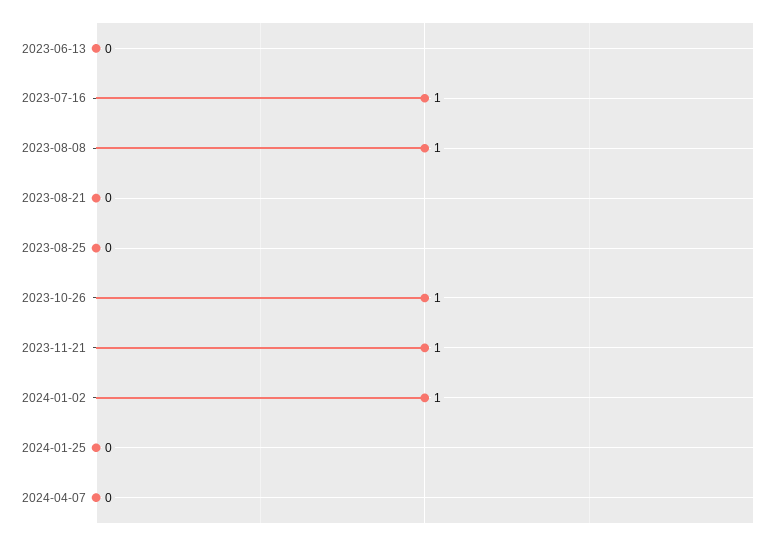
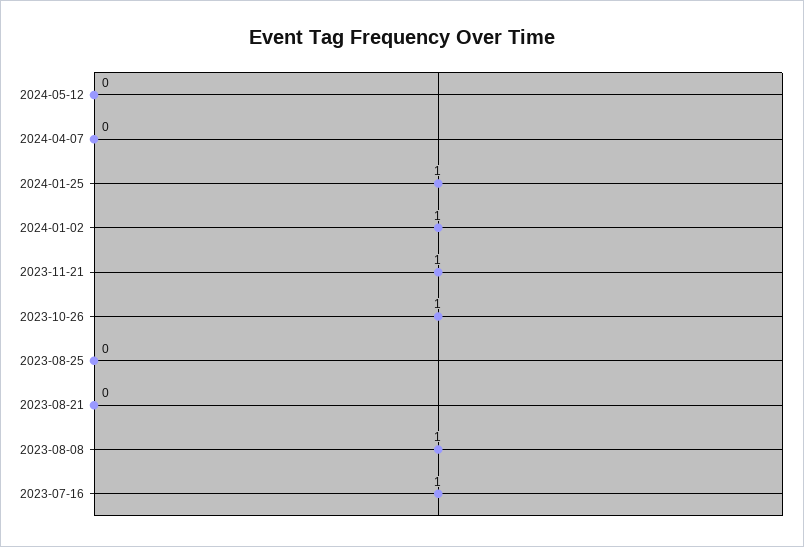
2023-06-13: 0 -> none
2024-01-25: 0 -> 1
2024-05-12: none -> 0

